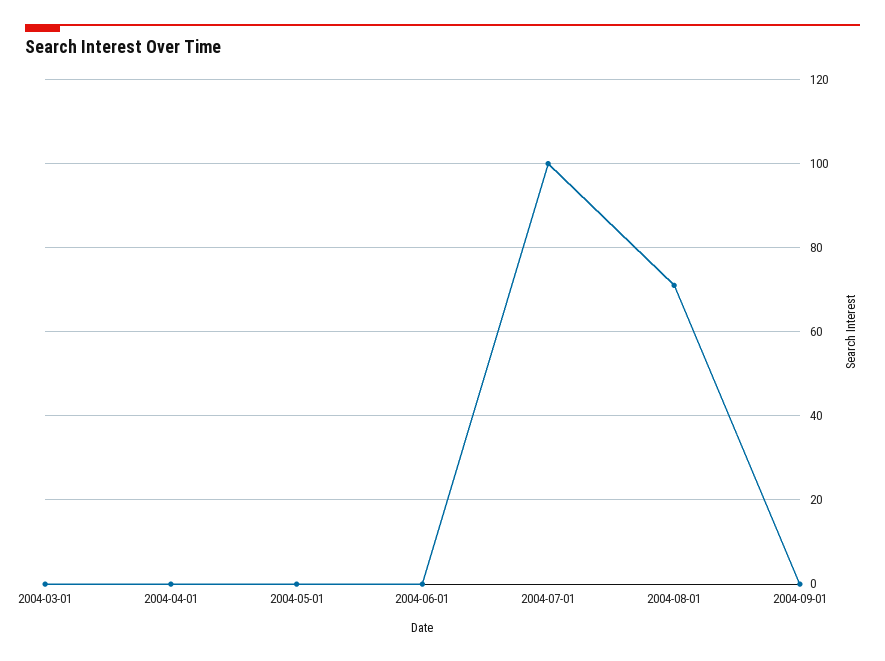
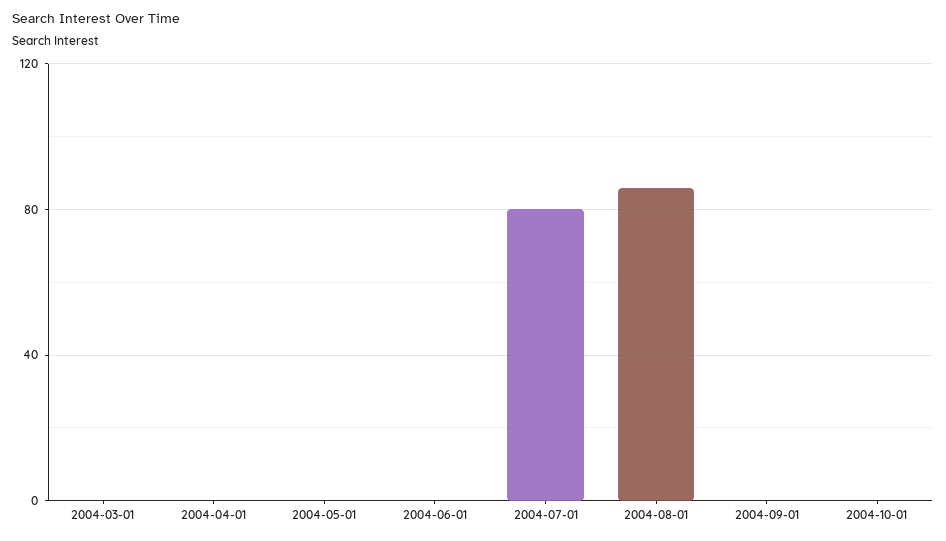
2004-07-01: 100 -> 80
2004-08-01: 70 -> 85
2004-10-01: none -> 0

